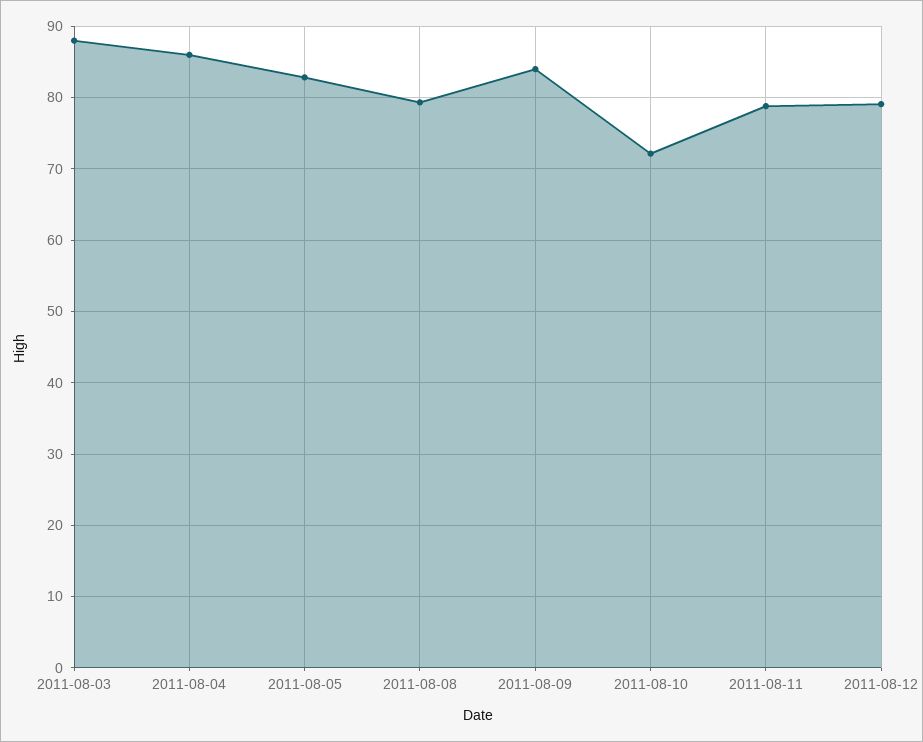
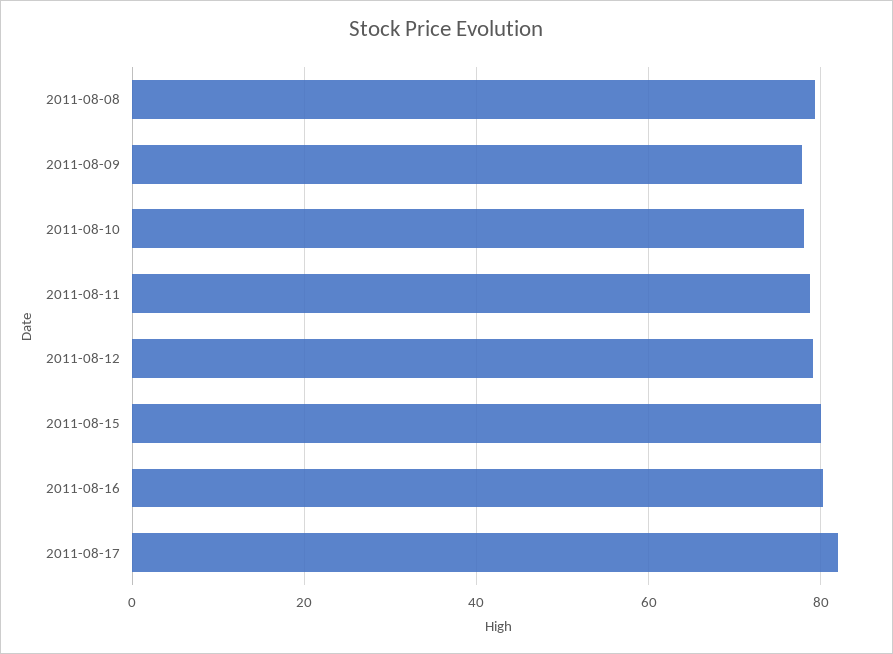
2011-08-03: 88 -> none
2011-08-04: 86 -> none
2011-08-05: 83 -> none
2011-08-09: 84 -> 78
2011-08-10: 72 -> 78
2011-08-15: none -> 80
2011-08-16: none -> 80
2011-08-17: none -> 82

